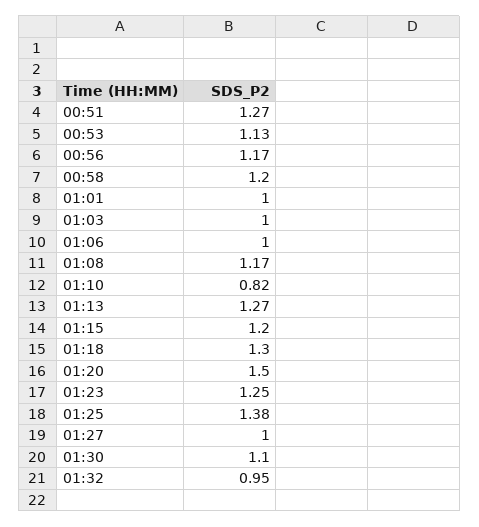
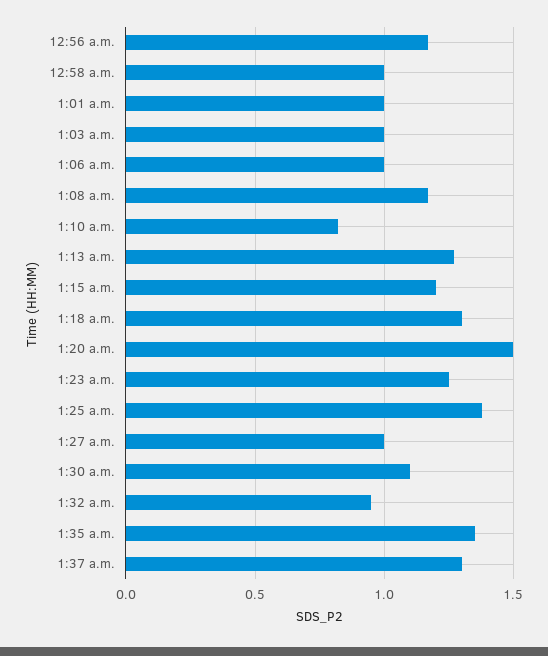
00:51: 1.27 -> none
00:53: 1.13 -> none
00:58: 1.2 -> 1
1:35 a.m.: none -> 1.35
1:37 a.m.: none -> 1.3

